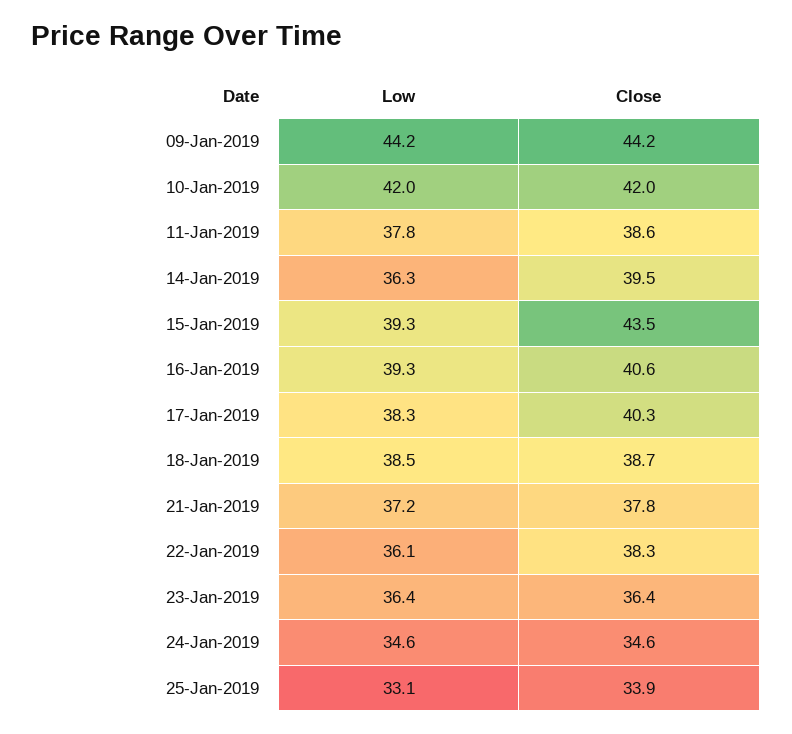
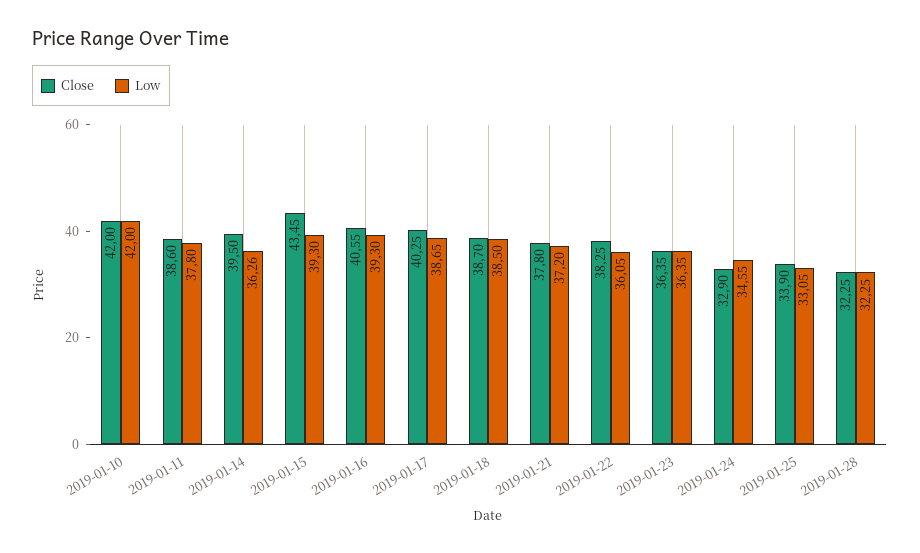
Low, 09-Jan-2019: 44.2 -> none
Close, 09-Jan-2019: 44.2 -> none
Low, 17-Jan-2019: 38.3 -> 38.65
Close, 24-Jan-2019: 34.6 -> 32.9
Close, 2019-01-28: none -> 32.25
Low, 2019-01-28: none -> 32.25

